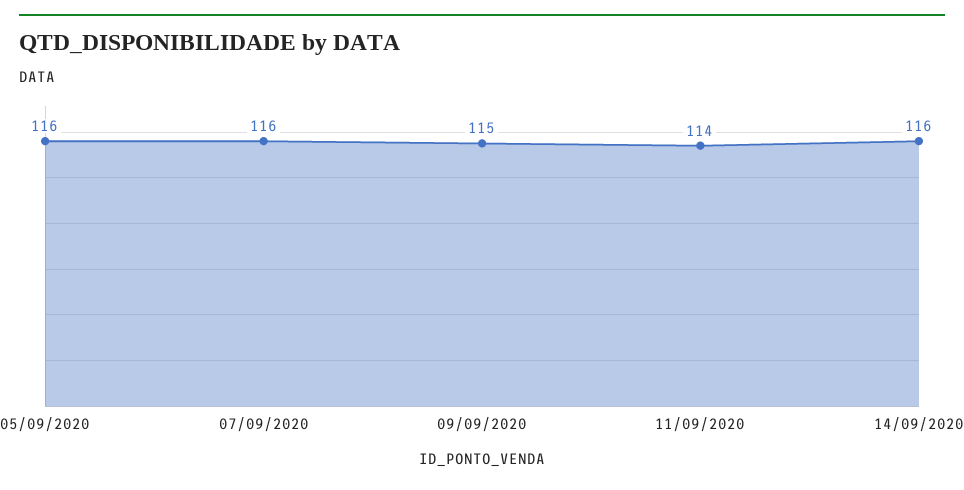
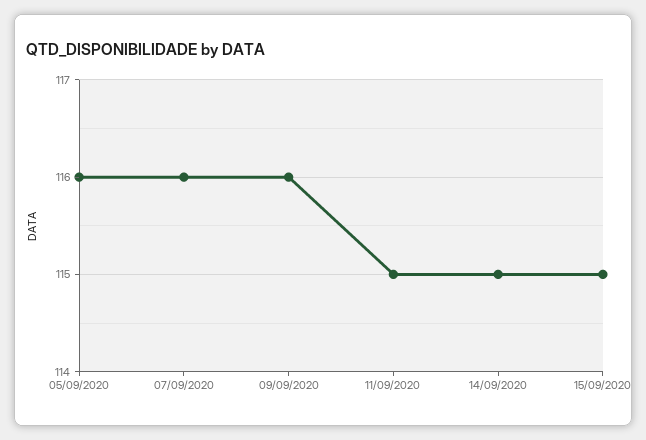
09/09/2020: 115 -> 116
11/09/2020: 114 -> 115
14/09/2020: 116 -> 115
15/09/2020: none -> 115

